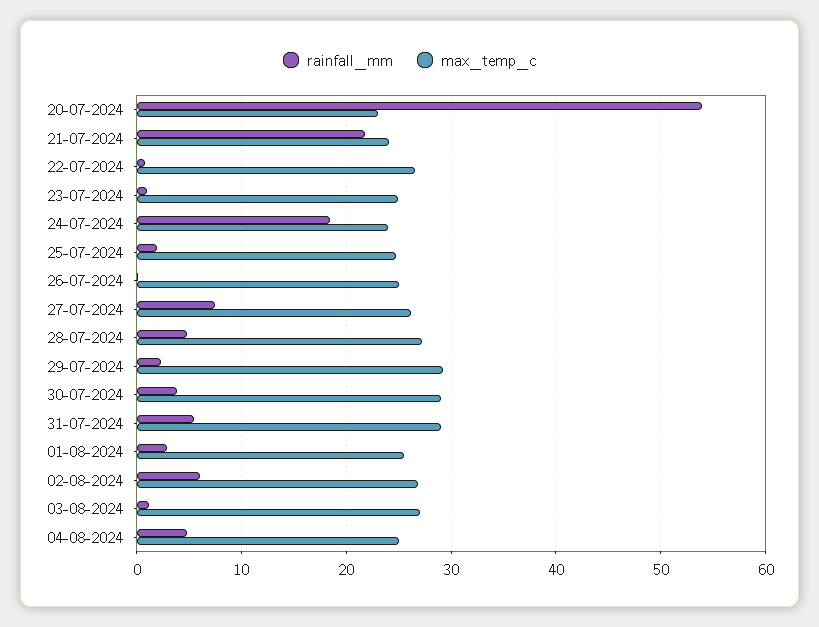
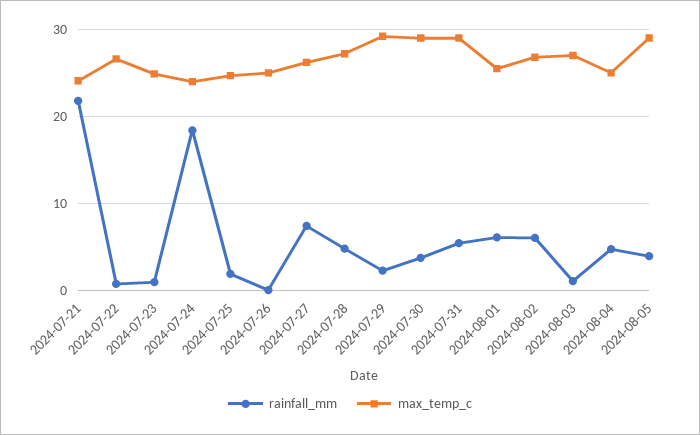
rainfall_mm, 20-07-2024: 54 -> none
max_temp_c, 20-07-2024: 23 -> none
rainfall_mm, 01-08-2024: 3 -> 6
rainfall_mm, 2024-08-05: none -> 4
max_temp_c, 2024-08-05: none -> 29

